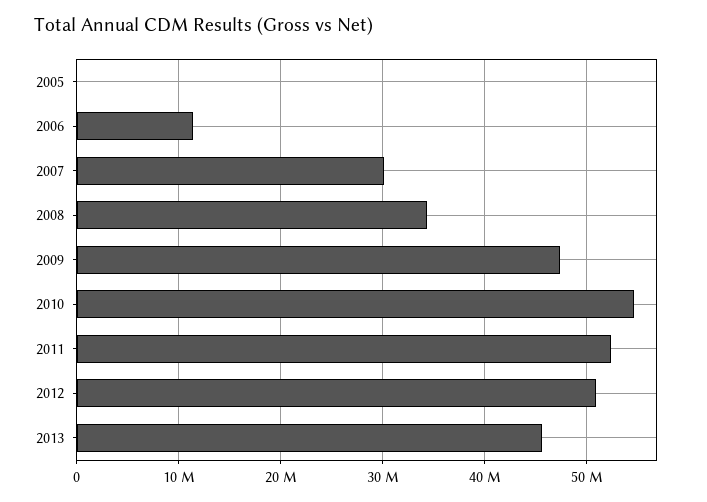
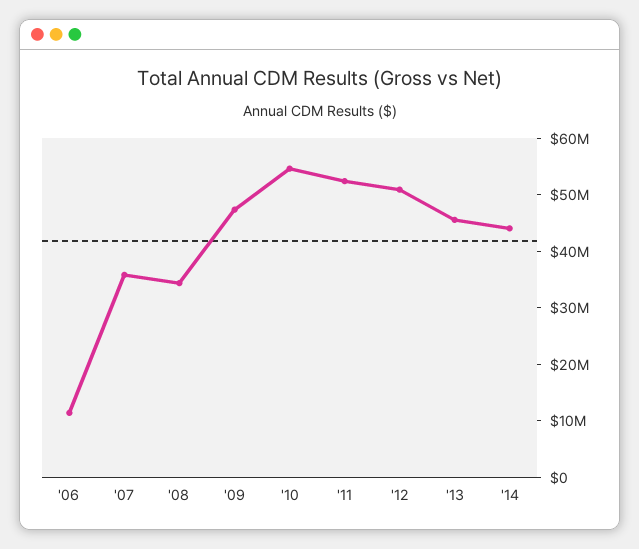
2005: 0 -> none
2007: 30000000 -> 36000000
'14: none -> 44000000

